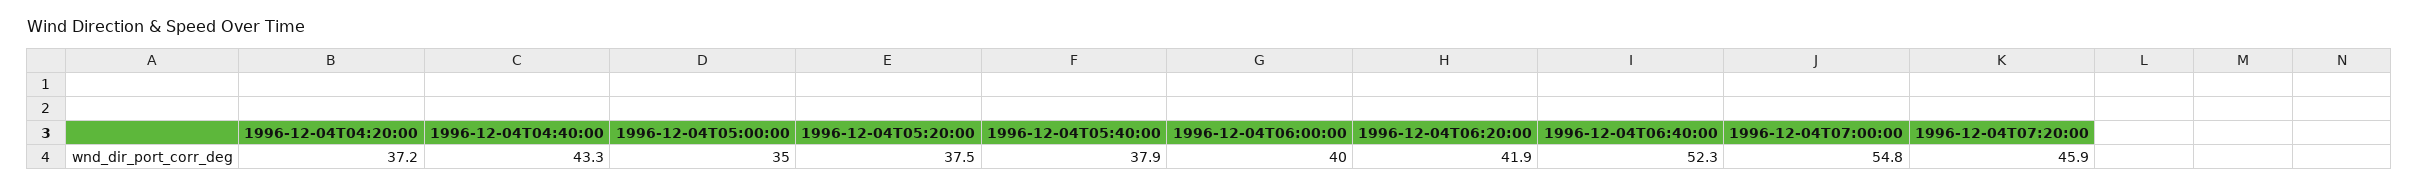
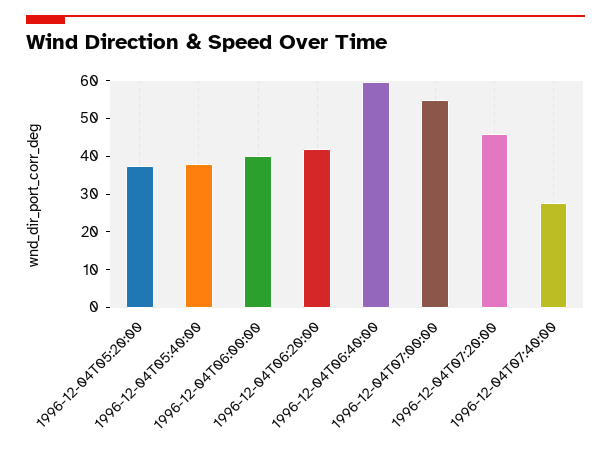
1996-12-04T04:20:00: 37.2 -> none
1996-12-04T04:40:00: 43.3 -> none
1996-12-04T05:00:00: 35 -> none
1996-12-04T06:40:00: 52.3 -> 60
1996-12-04T07:40:00: none -> 27.5

